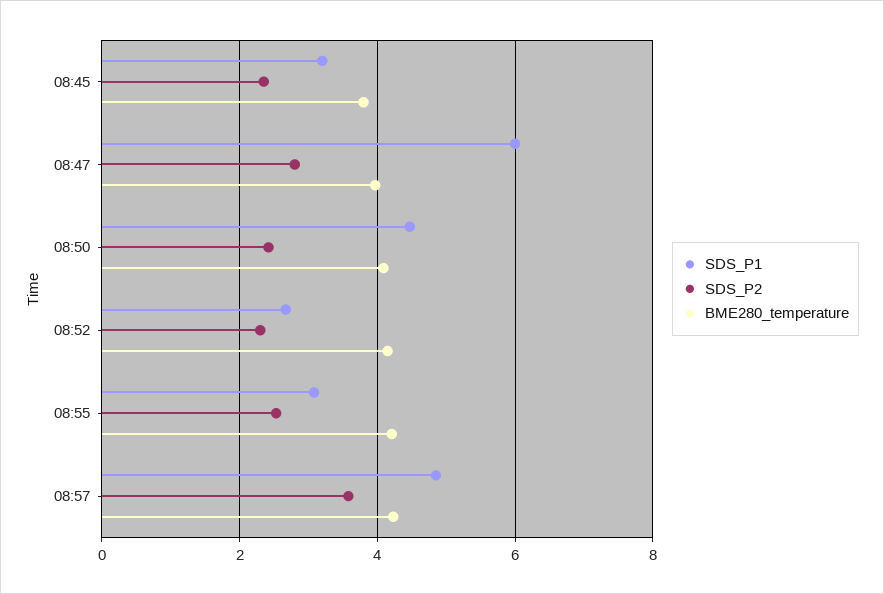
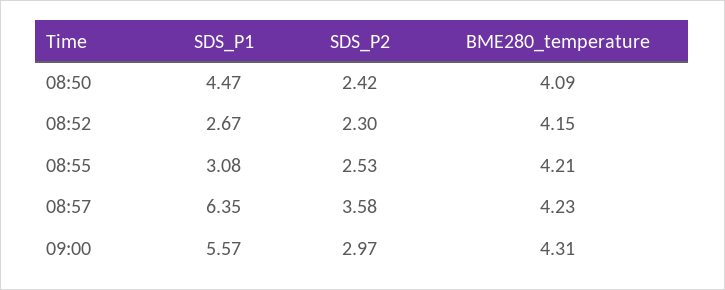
SDS_P1, 08:45: 3.2 -> none
SDS_P2, 08:45: 2.4 -> none
BME280_temperature, 08:45: 3.8 -> none
SDS_P1, 08:47: 6 -> none
SDS_P2, 08:47: 2.8 -> none
BME280_temperature, 08:47: 4 -> none
SDS_P1, 08:57: 4.8 -> 6.35
SDS_P1, 09:00: none -> 5.57
SDS_P2, 09:00: none -> 2.97
BME280_temperature, 09:00: none -> 4.31

